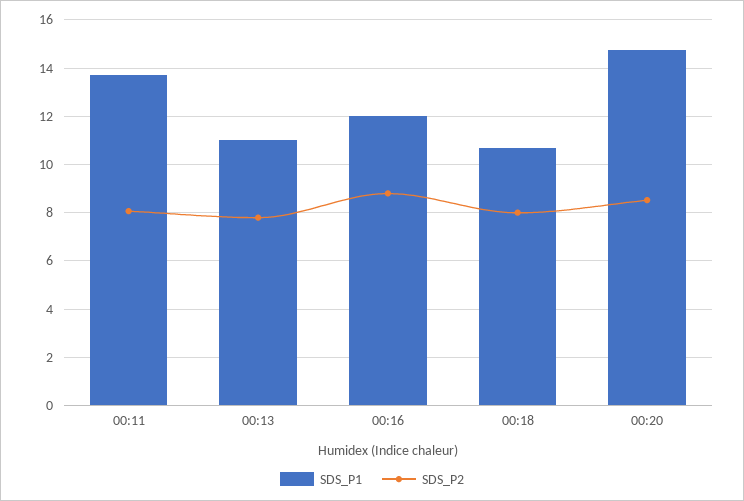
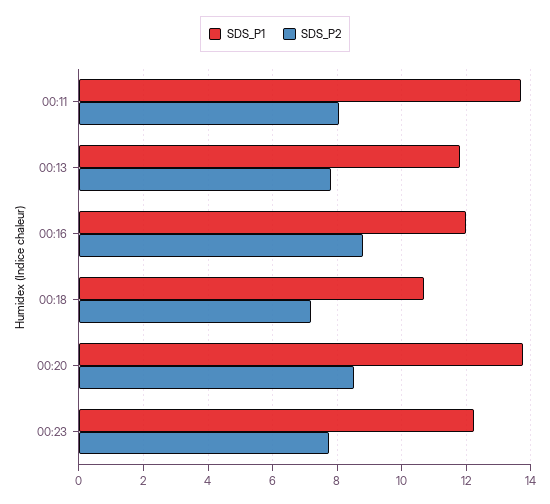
SDS_P1, 00:13: 11 -> 11.8
SDS_P2, 00:18: 8 -> 7.2
SDS_P1, 00:20: 14.75 -> 13.8
SDS_P1, 00:23: none -> 12.2
SDS_P2, 00:23: none -> 7.8

